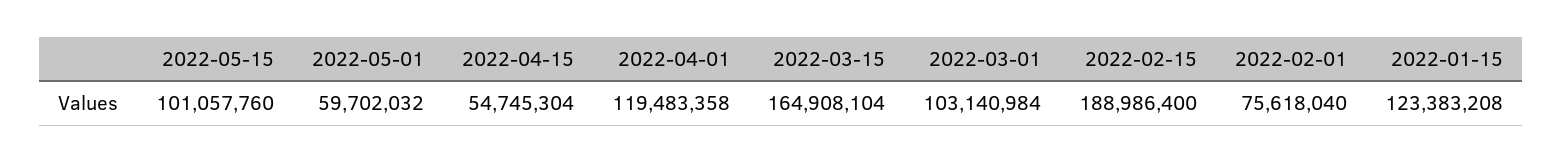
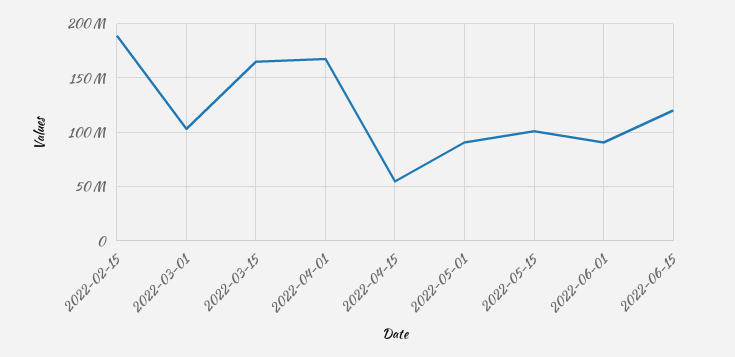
2022-05-01: 59702032 -> 90000000
2022-04-01: 119483358 -> 170000000
2022-02-01: 75618040 -> none
2022-01-15: 123383208 -> none
2022-06-01: none -> 90000000
2022-06-15: none -> 120000000

